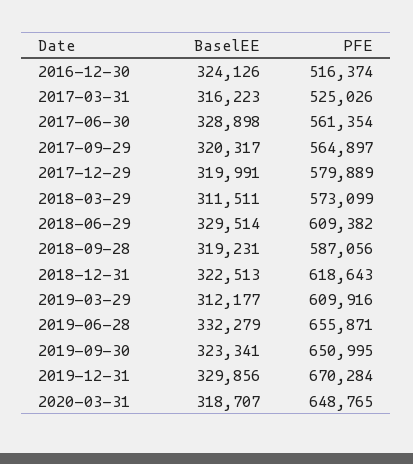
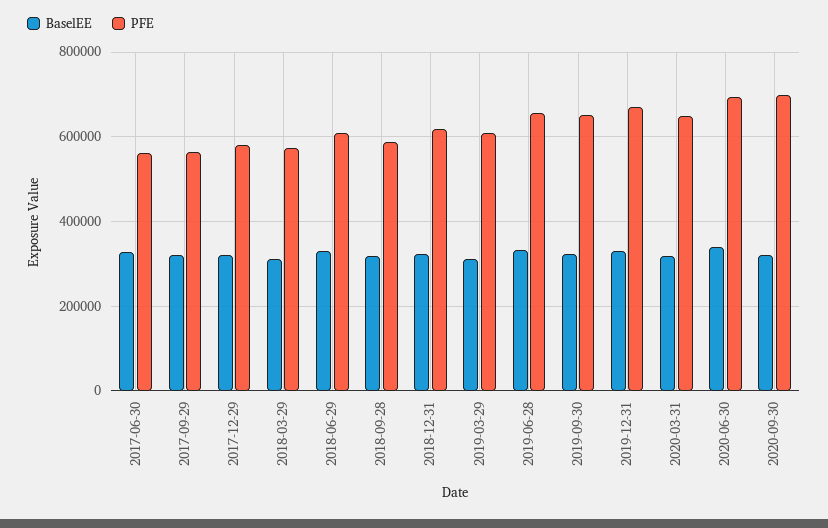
BaselEE, 2016-12-30: 324126 -> none
PFE, 2016-12-30: 516374 -> none
BaselEE, 2017-03-31: 316223 -> none
PFE, 2017-03-31: 525026 -> none
BaselEE, 2020-06-30: none -> 340000
PFE, 2020-06-30: none -> 700000
BaselEE, 2020-09-30: none -> 320000
PFE, 2020-09-30: none -> 700000

